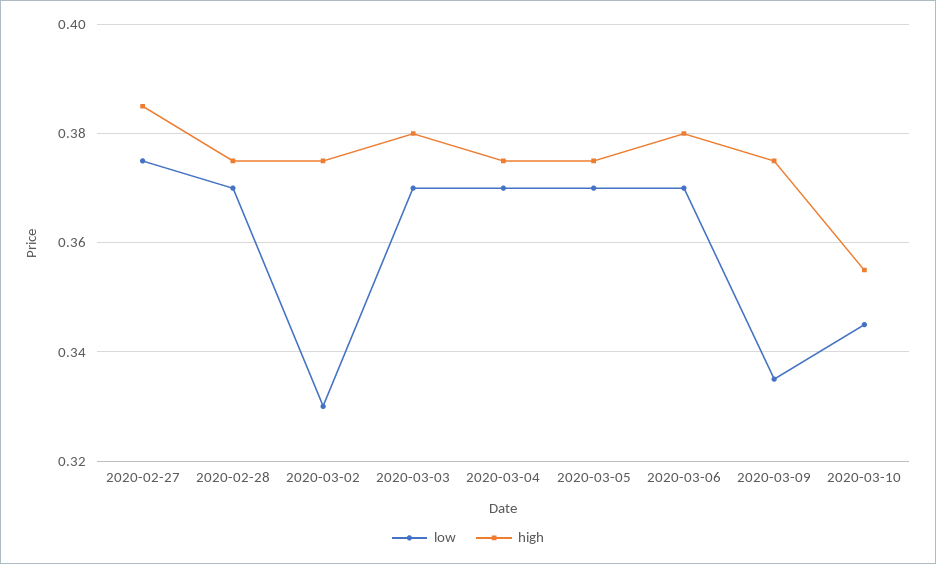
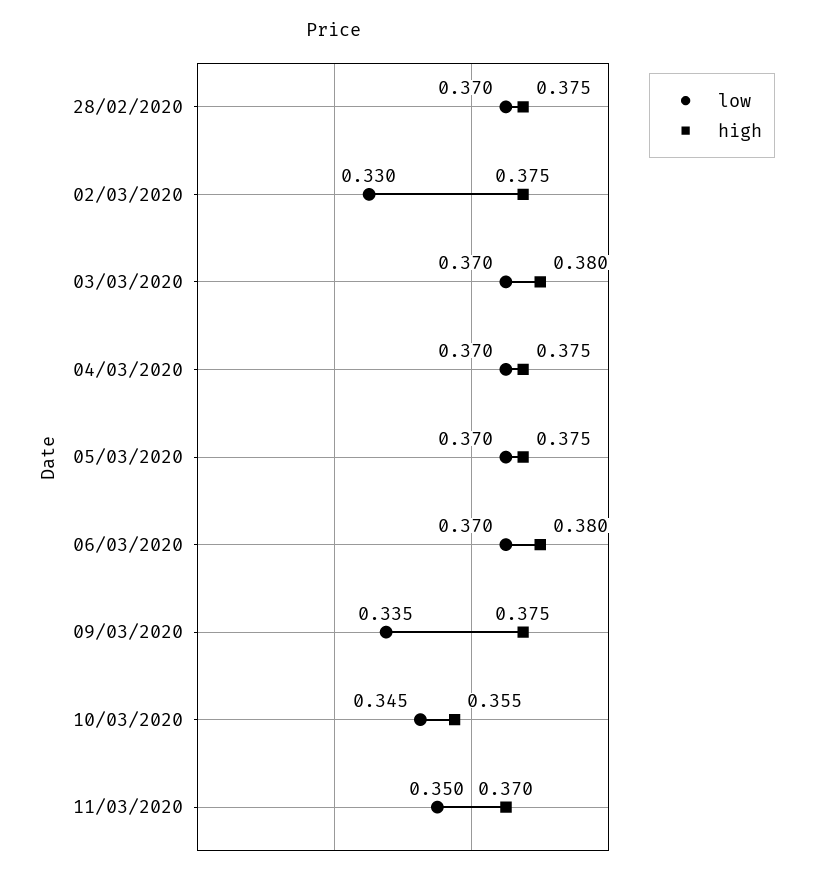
low, 2020-02-27: 0.375 -> none
high, 2020-02-27: 0.385 -> none
low, 11/03/2020: none -> 0.35
high, 11/03/2020: none -> 0.37

